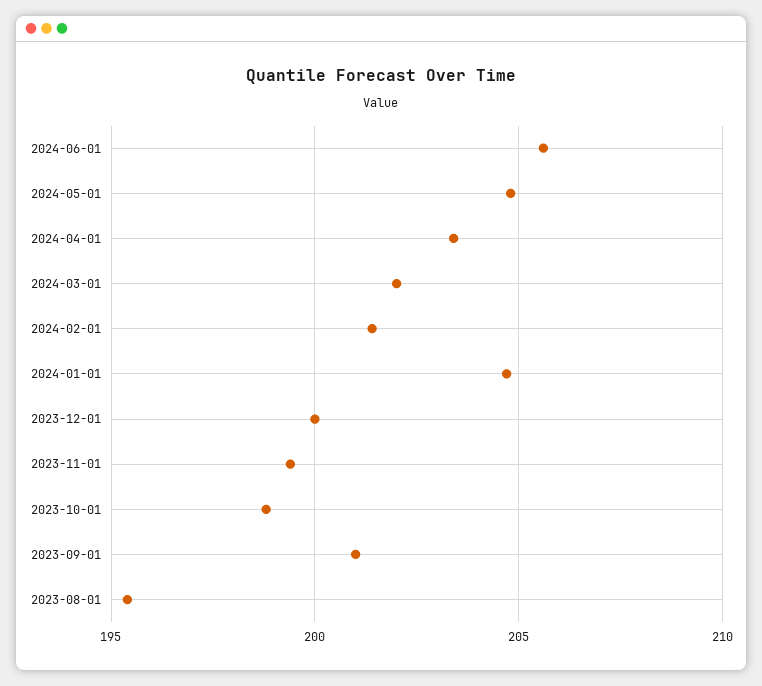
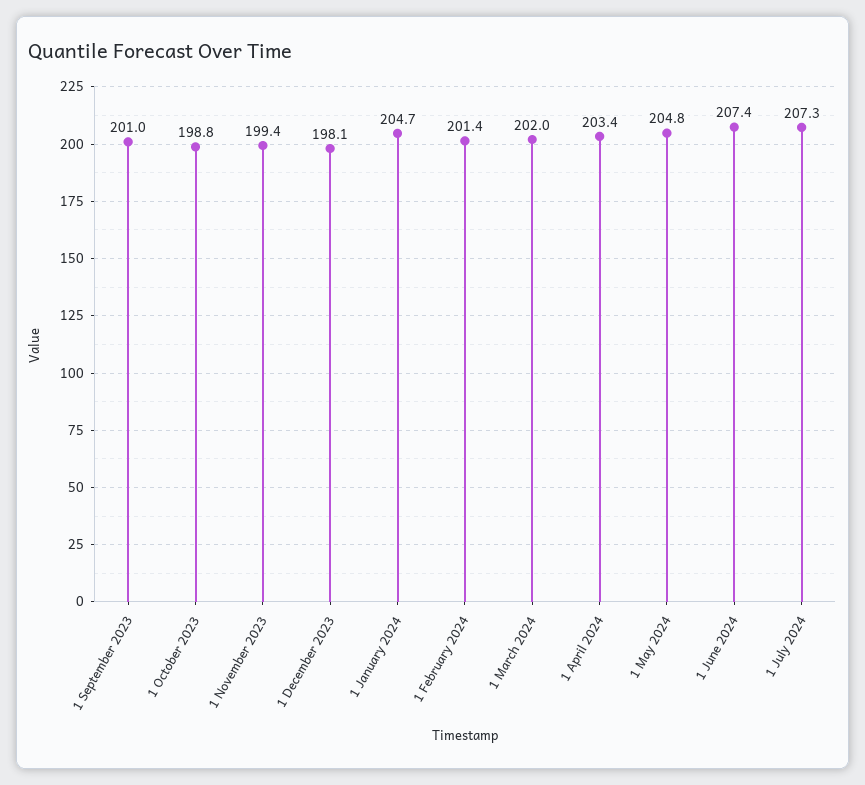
2024-06-01: 205.5 -> 207.4
2023-12-01: 200 -> 198.1
2023-08-01: 195.5 -> none
1 July 2024: none -> 207.3

